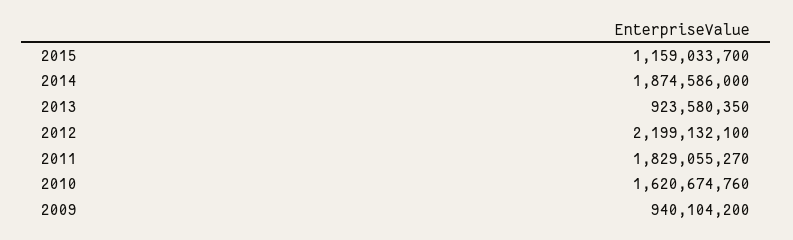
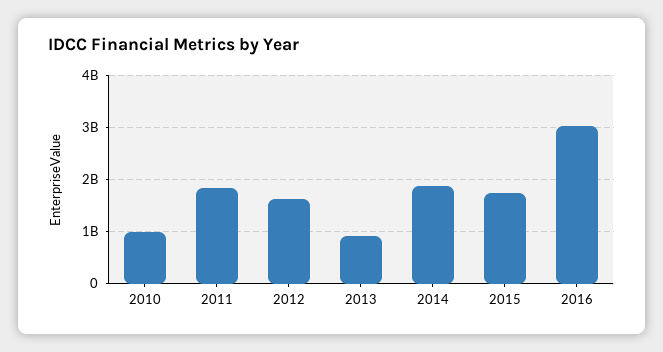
2015: 1159033700 -> 1800000000
2012: 2199132100 -> 1600000000
2010: 1620674760 -> 1000000000
2009: 940104200 -> none
2016: none -> 3000000000

